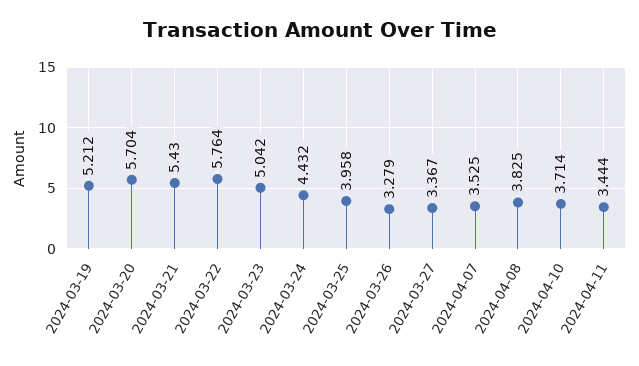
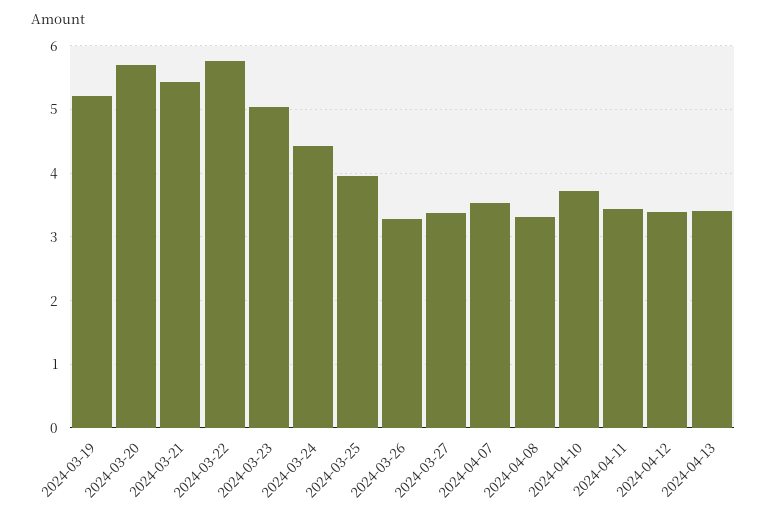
2024-04-08: 3.825 -> 3.3
2024-04-12: none -> 3.4
2024-04-13: none -> 3.4

